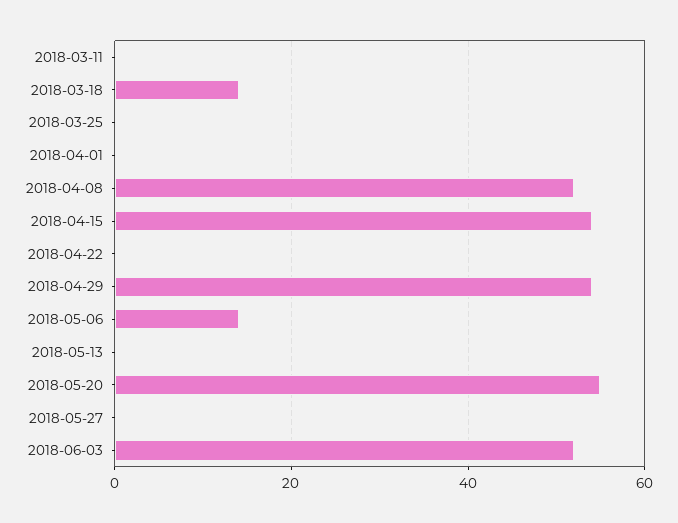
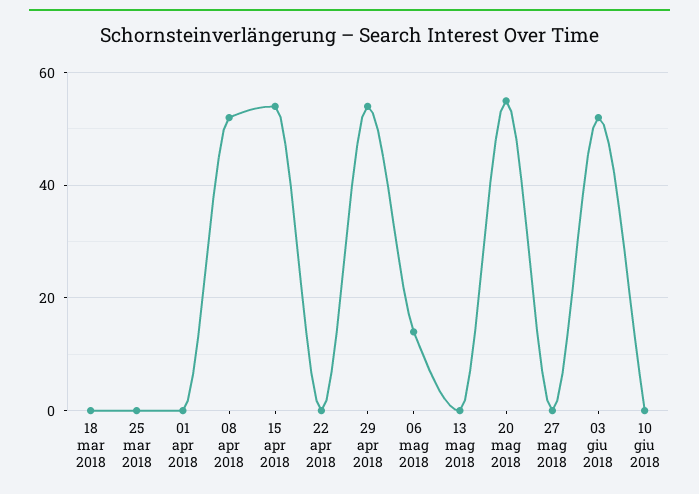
2018-03-11: 0 -> none
2018-03-18: 15 -> 0
10 giu 2018: none -> 0

